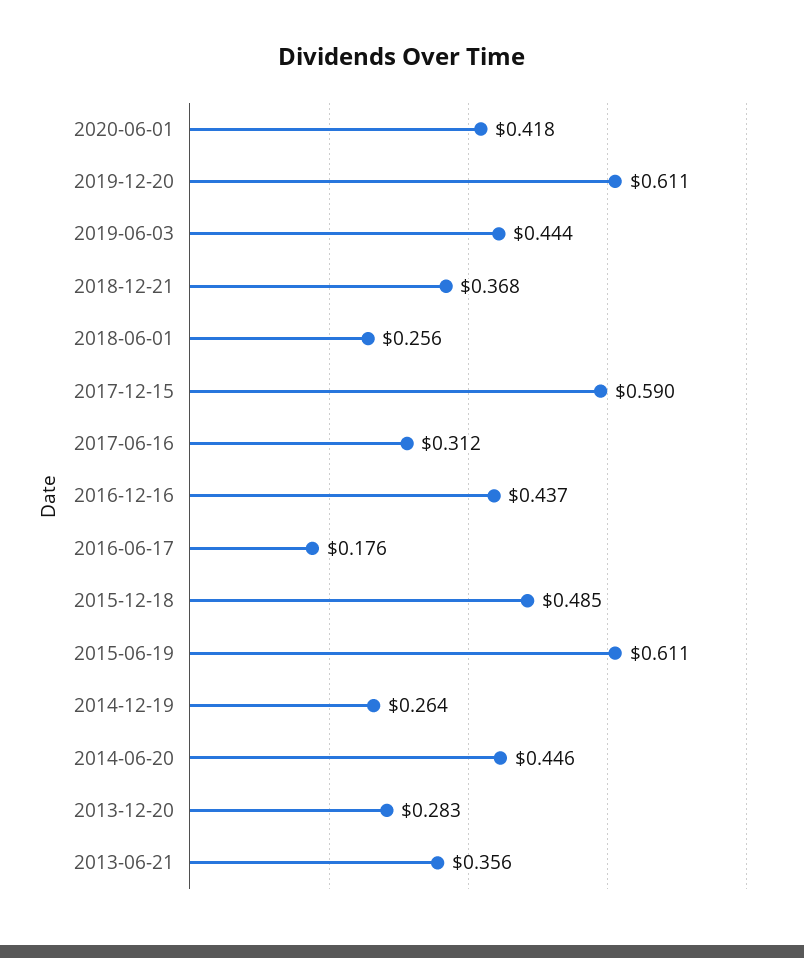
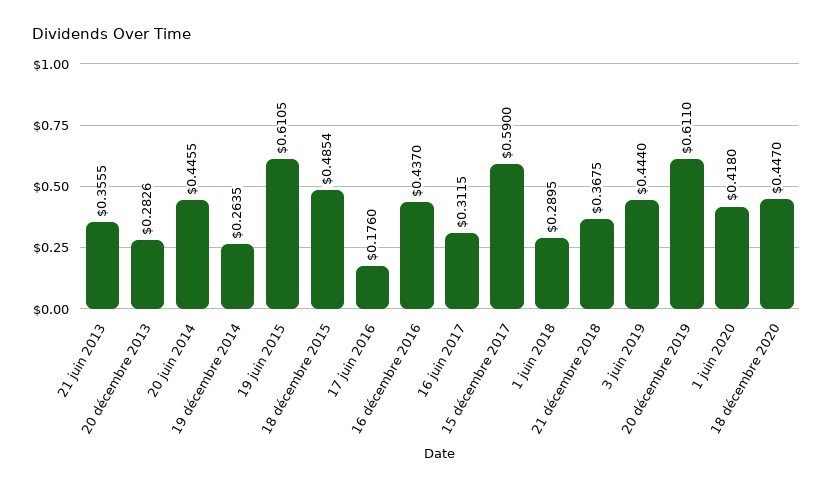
2018-06-01: 0.256 -> 0.2895
18 décembre 2020: none -> 0.447

